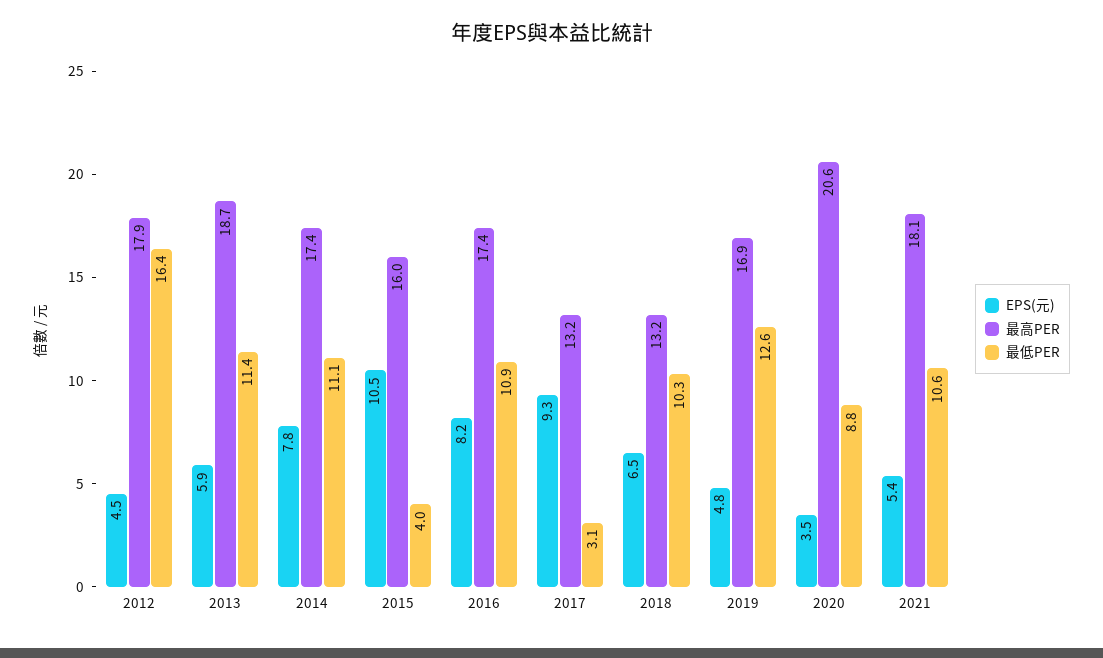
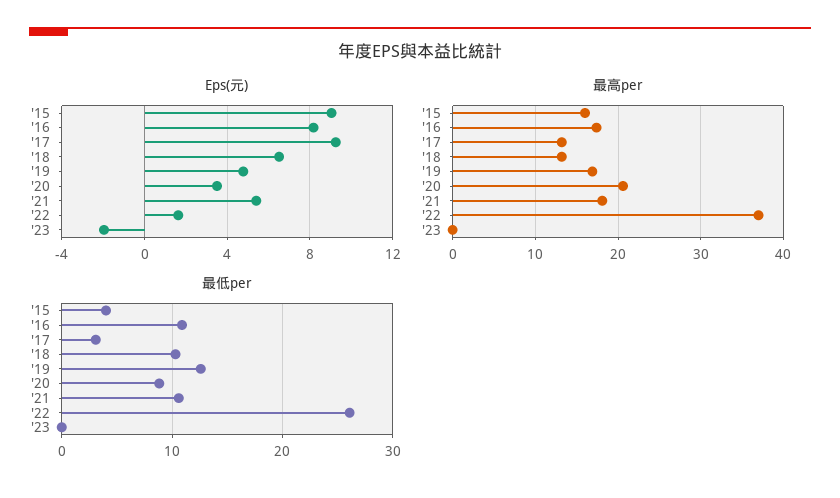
EPS(元), 2012: 4.5 -> none
最高PER, 2012: 17.9 -> none
最低PER, 2012: 16.4 -> none
EPS(元), 2013: 5.9 -> none
最高PER, 2013: 18.7 -> none
最低PER, 2013: 11.4 -> none
EPS(元), 2014: 7.8 -> none
最高PER, 2014: 17.4 -> none
最低PER, 2014: 11.1 -> none
EPS(元), 2015: 10.5 -> 9
EPS(元), '22: none -> 1.5
EPS(元), '23: none -> -2
最高PER, '22: none -> 37
最高PER, '23: none -> 0
最低PER, '22: none -> 26
最低PER, '23: none -> 0

